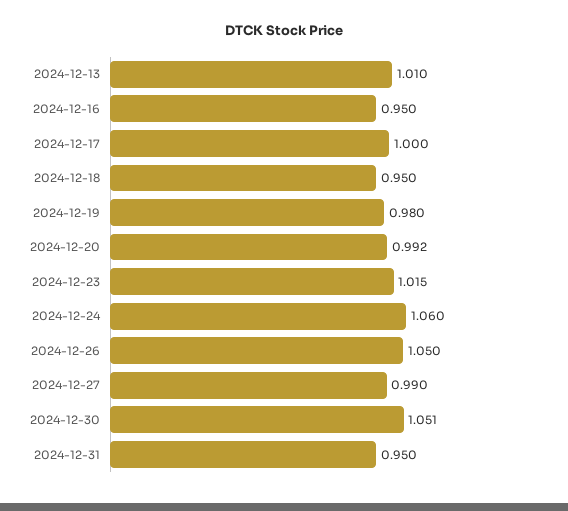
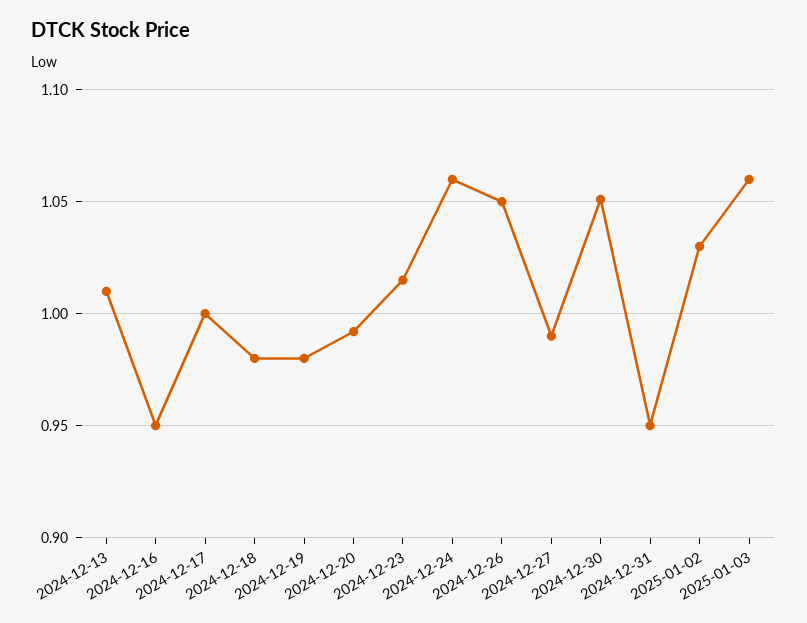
2024-12-18: 0.95 -> 0.98
2025-01-02: none -> 1.03
2025-01-03: none -> 1.06

